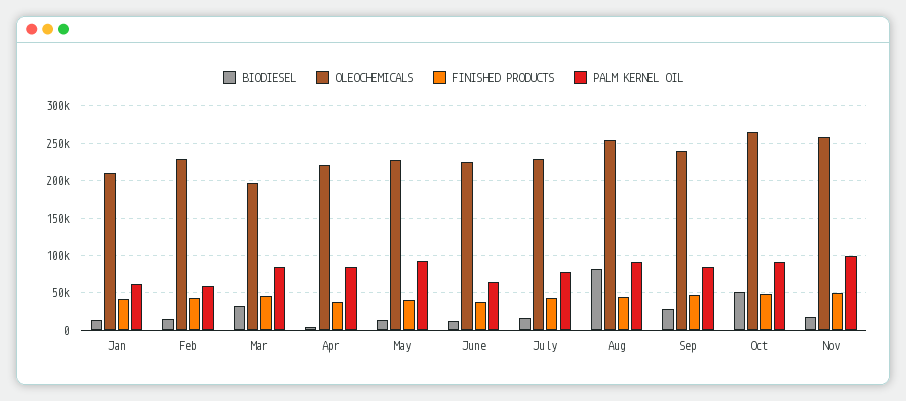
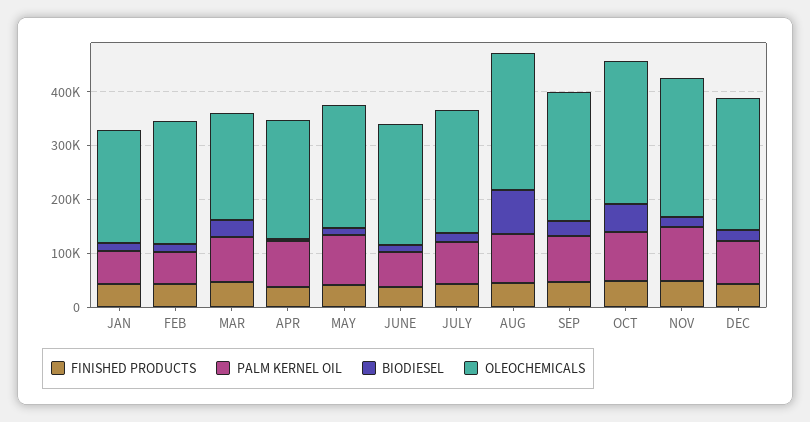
FINISHED PRODUCTS, DEC: none -> 40000
PALM KERNEL OIL, DEC: none -> 80000
BIODIESEL, DEC: none -> 20000
OLEOCHEMICALS, DEC: none -> 240000

